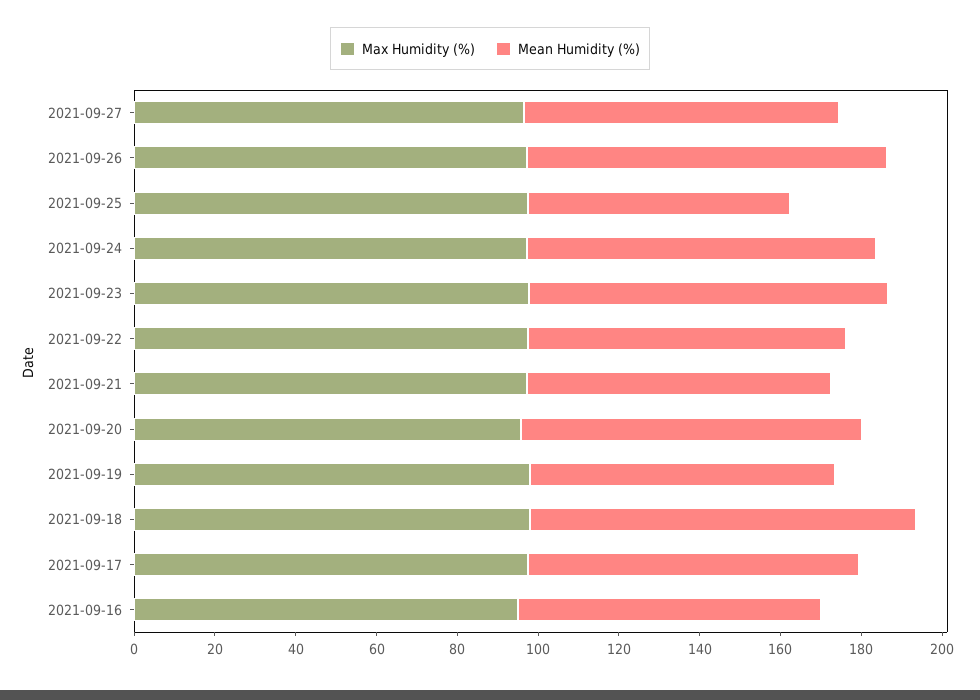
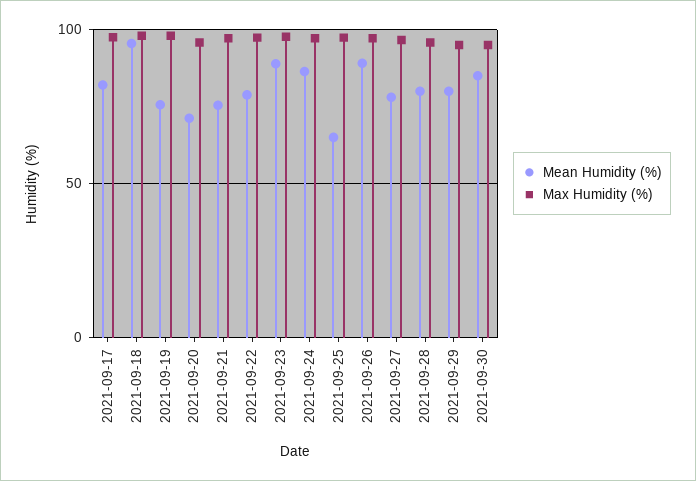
Mean Humidity (%), 2021-09-20: 85 -> 70
Max Humidity (%), 2021-09-16: 95 -> none
Mean Humidity (%), 2021-09-16: 75 -> none
Mean Humidity (%), 2021-09-28: none -> 80
Max Humidity (%), 2021-09-28: none -> 95
Mean Humidity (%), 2021-09-29: none -> 80
Max Humidity (%), 2021-09-29: none -> 95
Mean Humidity (%), 2021-09-30: none -> 85
Max Humidity (%), 2021-09-30: none -> 95

